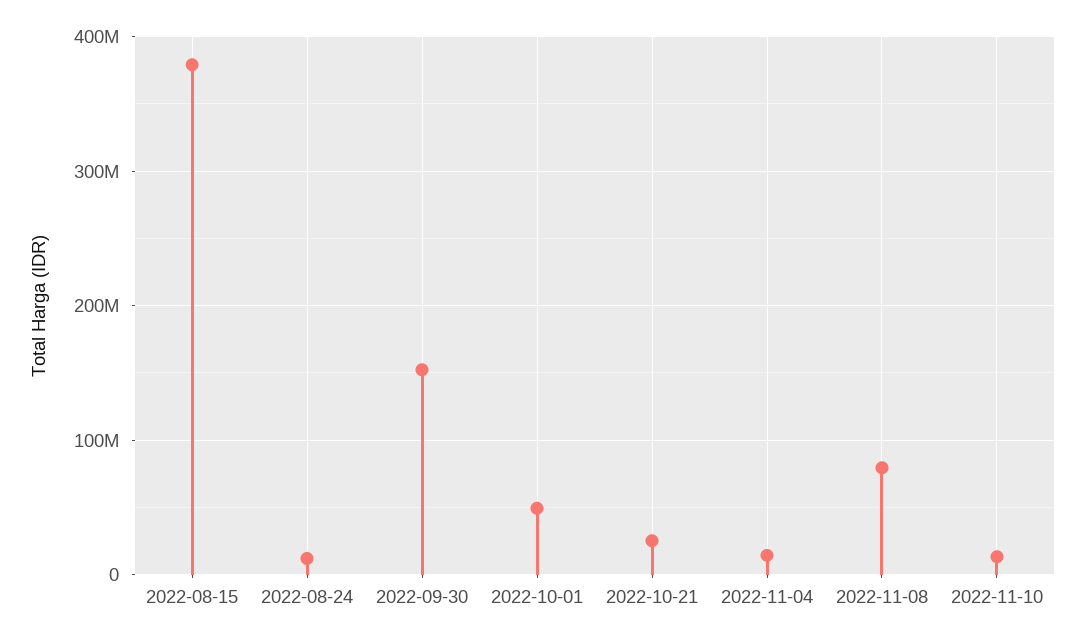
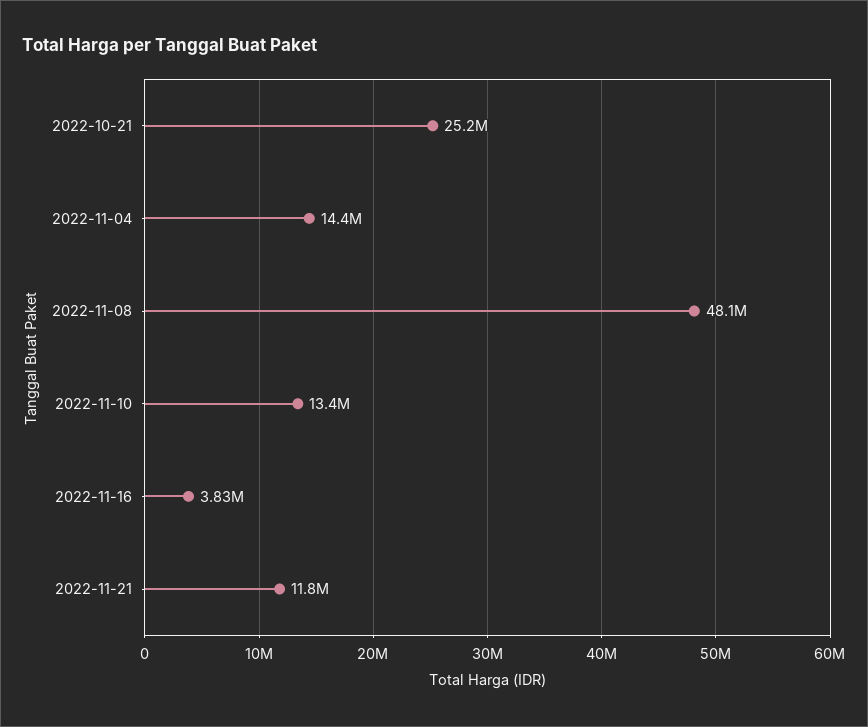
2022-08-15: 380000000 -> none
2022-08-24: 10000000 -> none
2022-09-30: 150000000 -> none
2022-10-01: 50000000 -> none
2022-11-08: 80000000 -> 48100000
2022-11-16: none -> 3830000
2022-11-21: none -> 11800000

